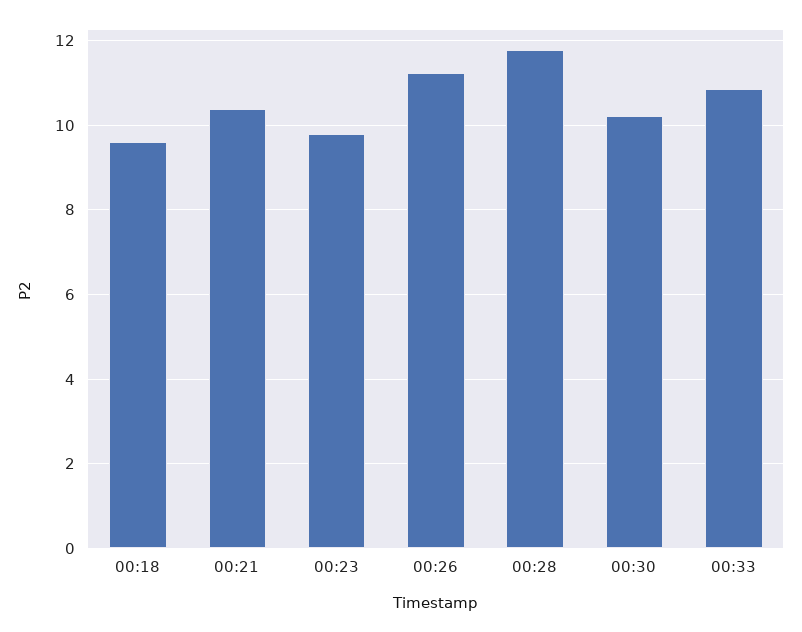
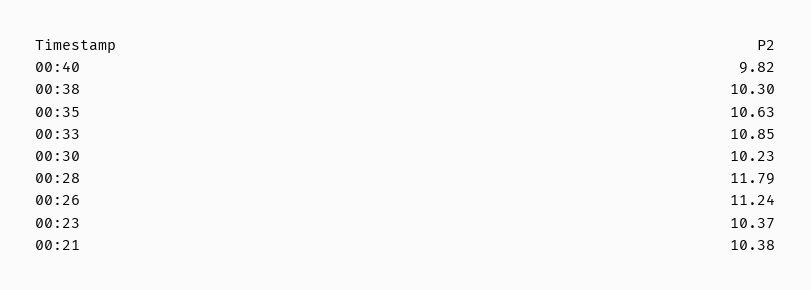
00:18: 9.6 -> none
00:23: 9.8 -> 10.37
00:40: none -> 9.82
00:38: none -> 10.3
00:35: none -> 10.63

